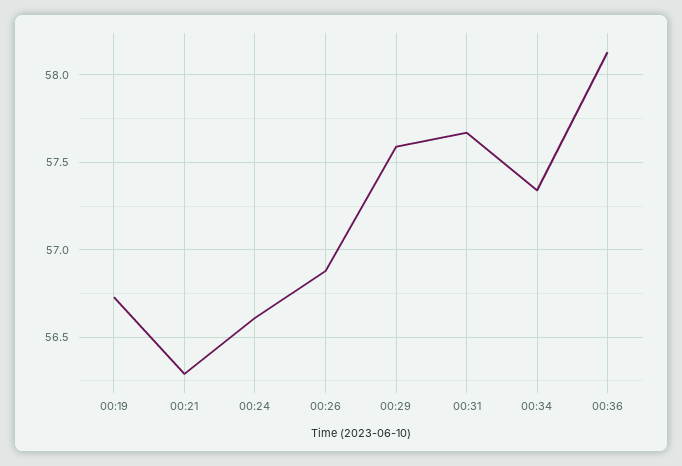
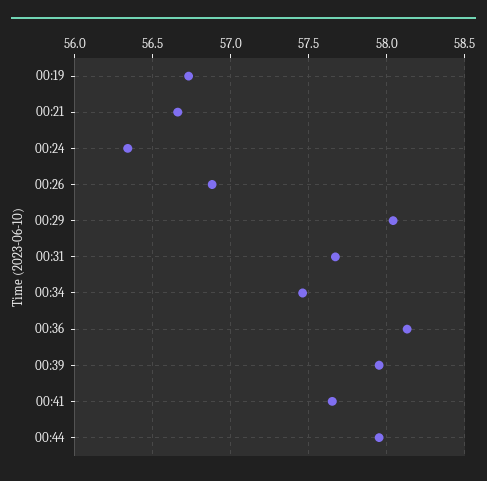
00:21: 56.3 -> 56.65
00:24: 56.6 -> 56.35
00:29: 57.6 -> 58.05
00:34: 57.35 -> 57.45
00:39: none -> 57.95
00:41: none -> 57.65
00:44: none -> 57.95

